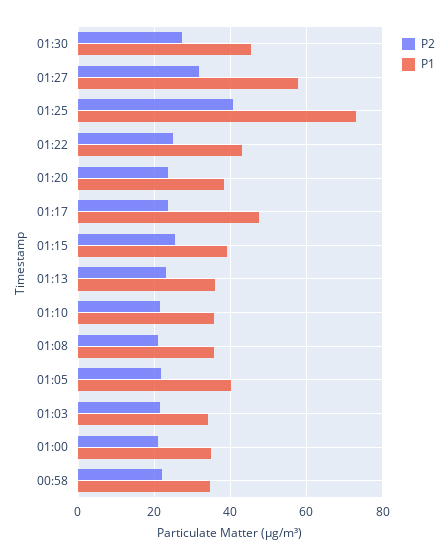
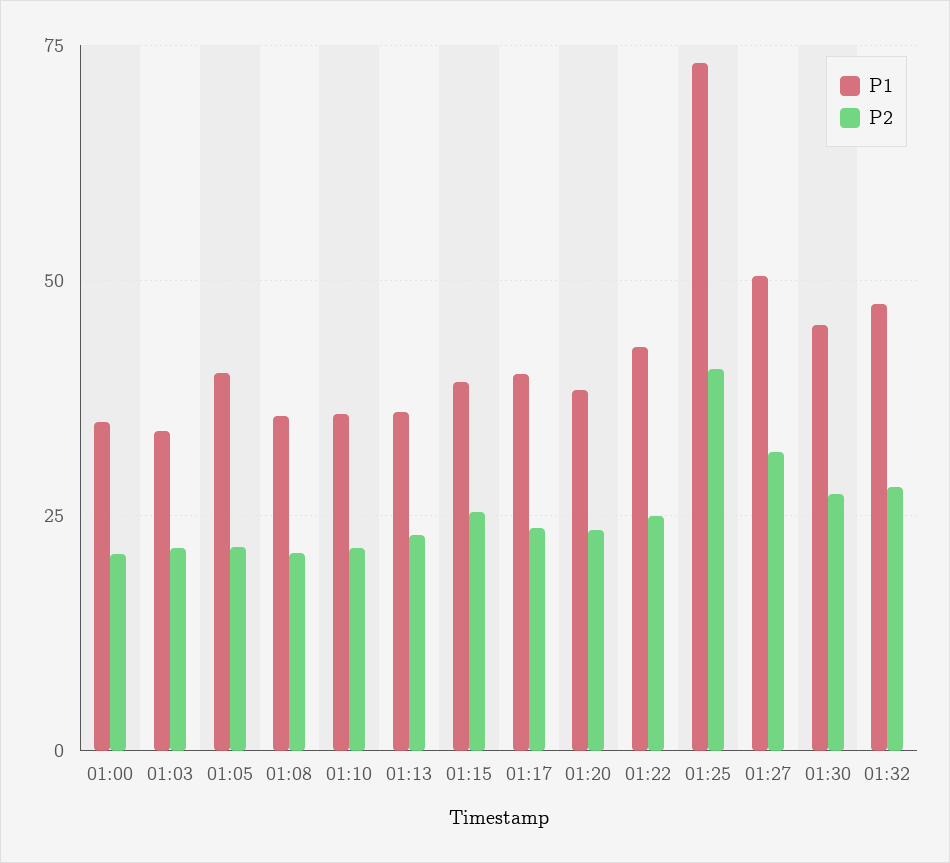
P1, 01:27: 58 -> 50
P1, 01:17: 48 -> 40
P2, 00:58: 22 -> none
P1, 00:58: 34 -> none
P1, 01:32: none -> 47.5
P2, 01:32: none -> 27.5

